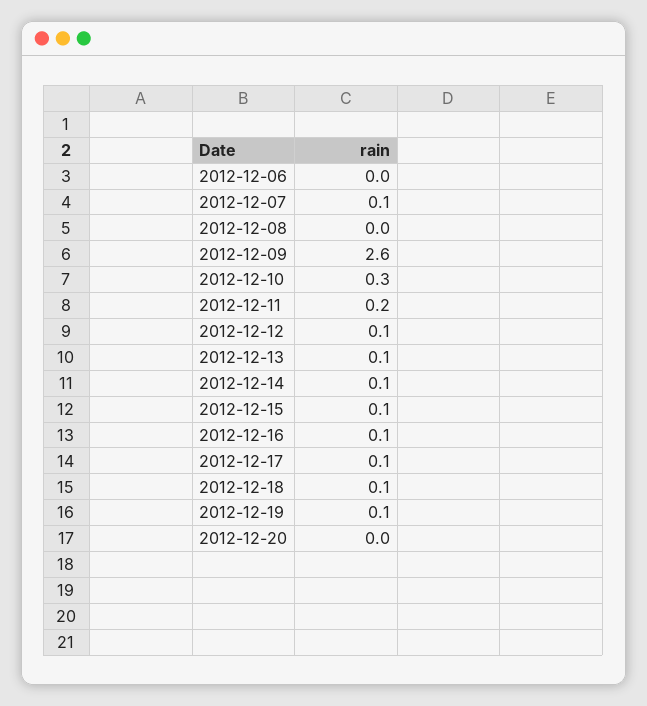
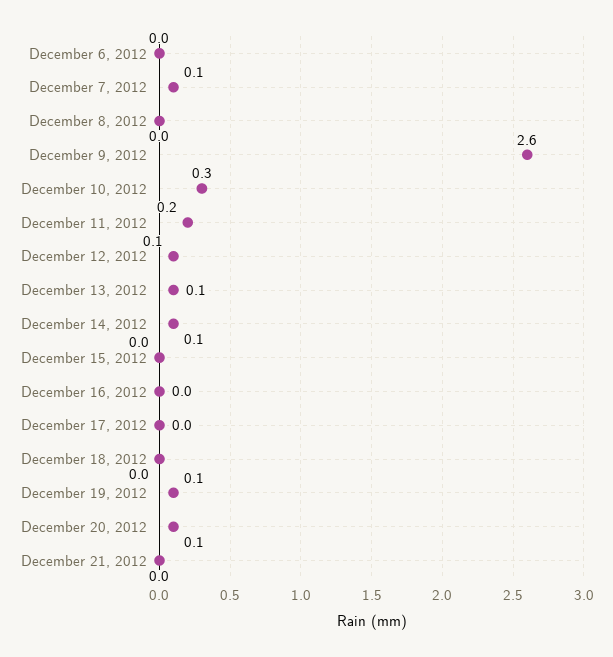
2012-12-15: 0.1 -> 0
2012-12-16: 0.1 -> 0
2012-12-17: 0.1 -> 0
2012-12-18: 0.1 -> 0
2012-12-20: 0 -> 0.1
December 21, 2012: none -> 0

